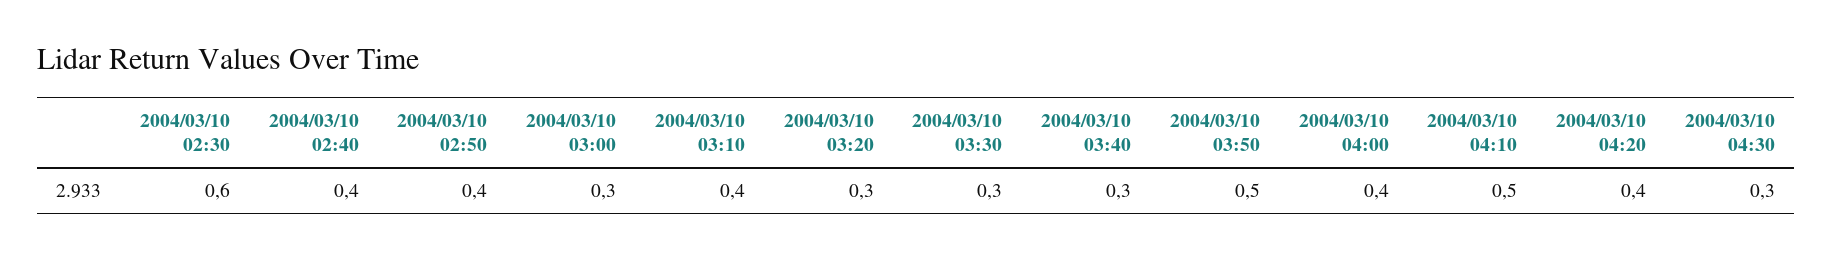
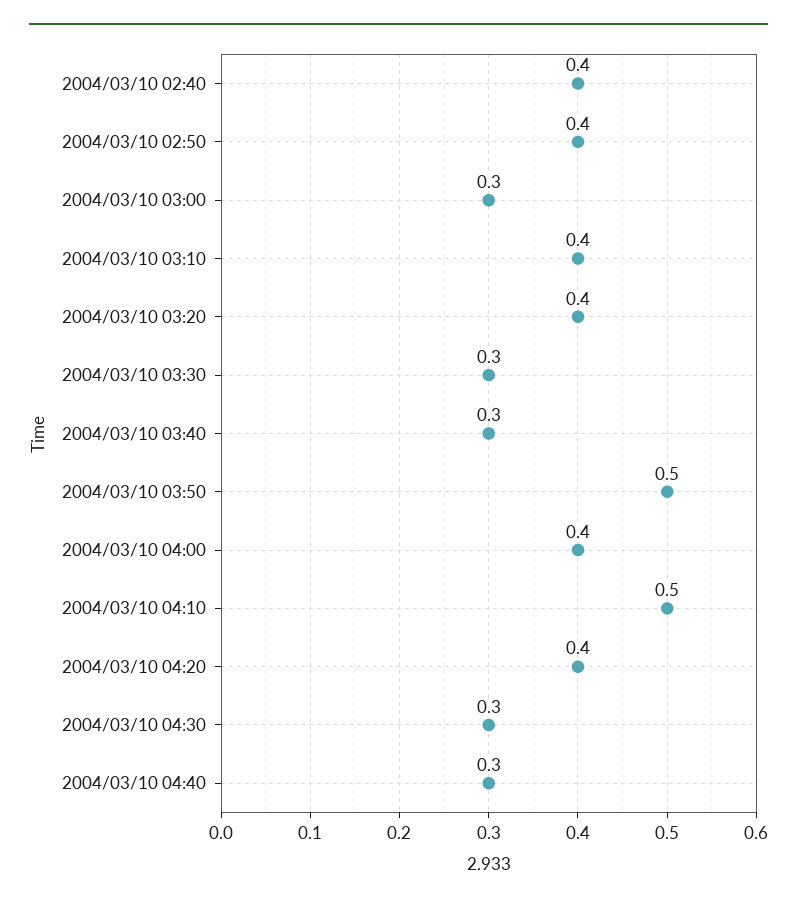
2004/03/10 02:30: 0.6 -> none
2004/03/10 03:20: 0.3 -> 0.4
2004/03/10 04:40: none -> 0.3

